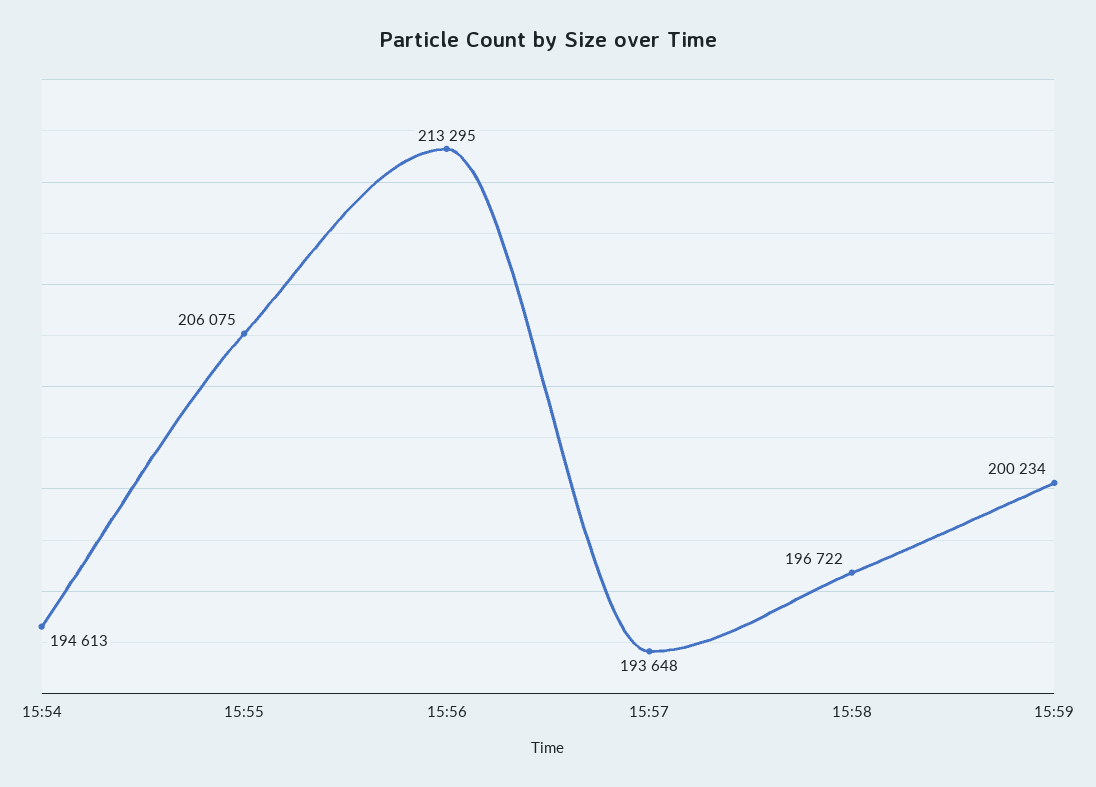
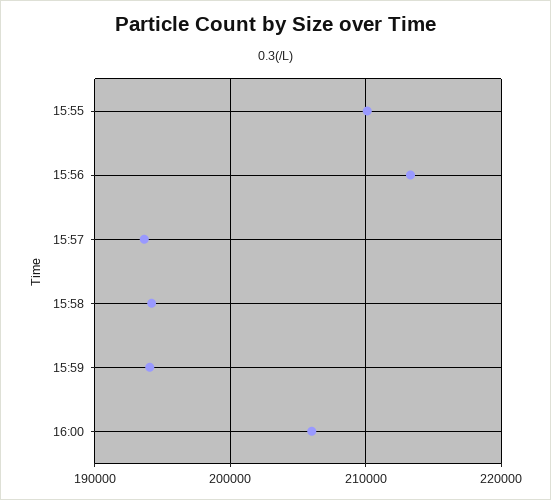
15:54: 194613 -> none
15:55: 206075 -> 210000
15:58: 196722 -> 194000
15:59: 200234 -> 194000
16:00: none -> 206000

